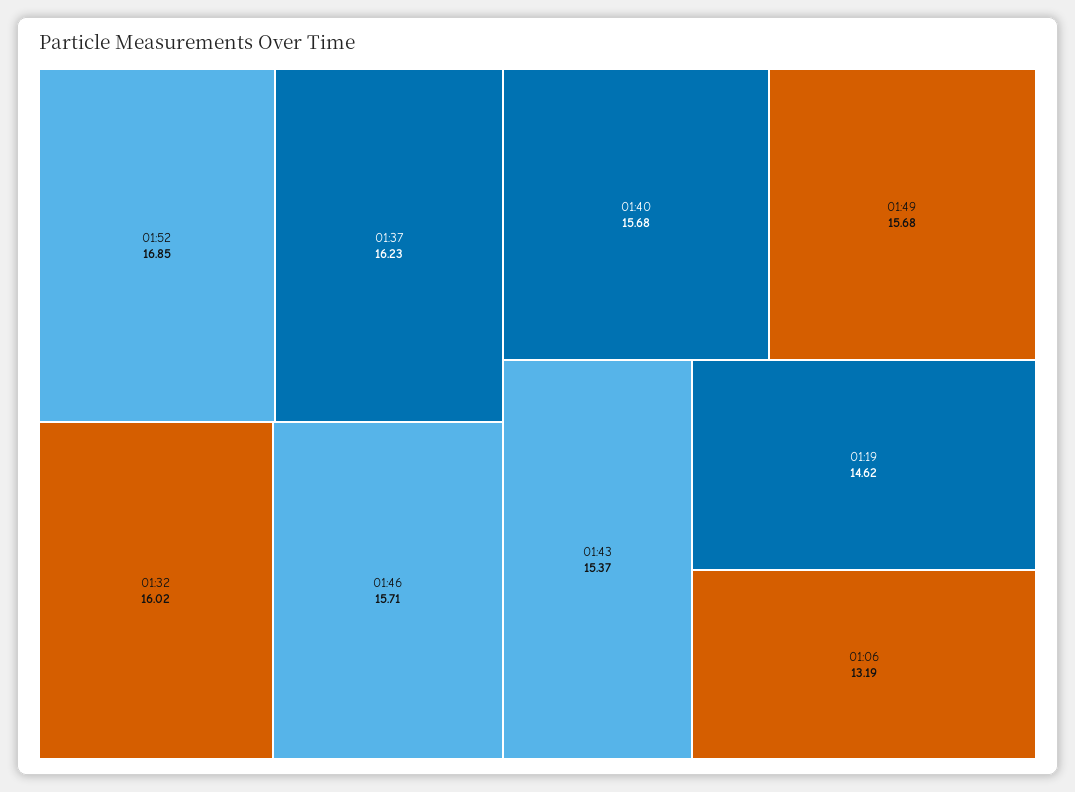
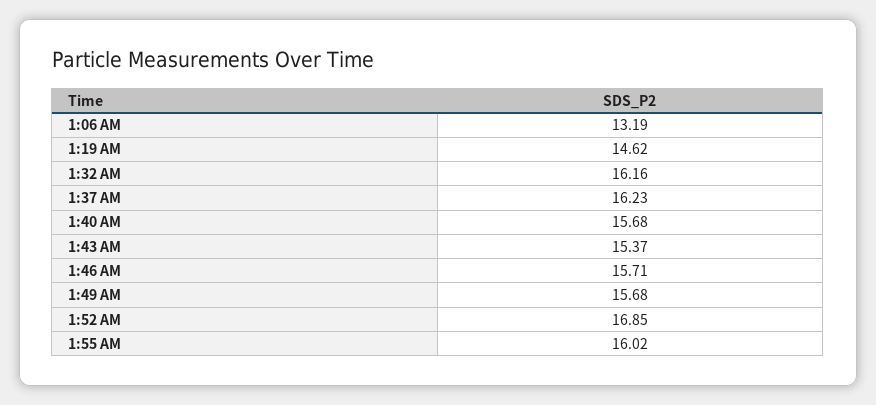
01:32: 16.02 -> 16.16
1:55 AM: none -> 16.02

